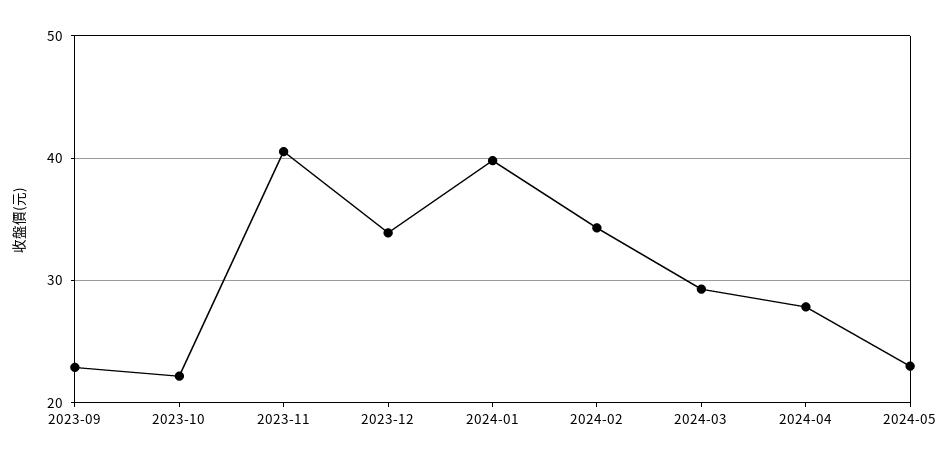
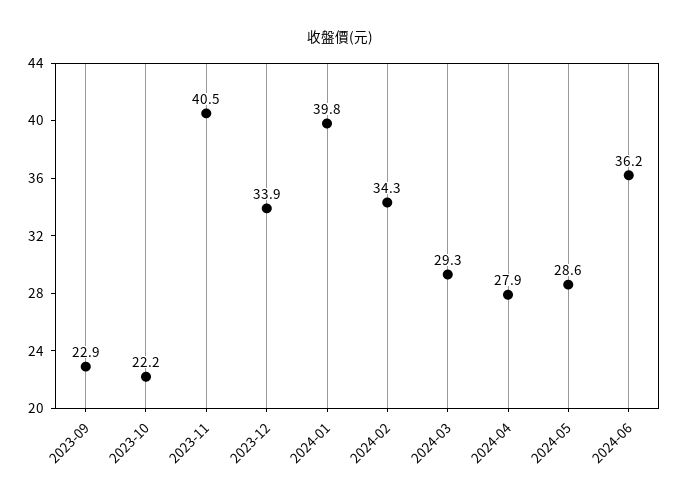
2024-05: 23 -> 28.6
2024-06: none -> 36.2

